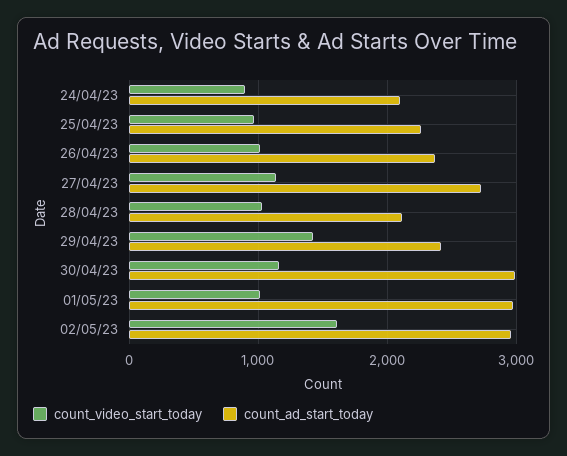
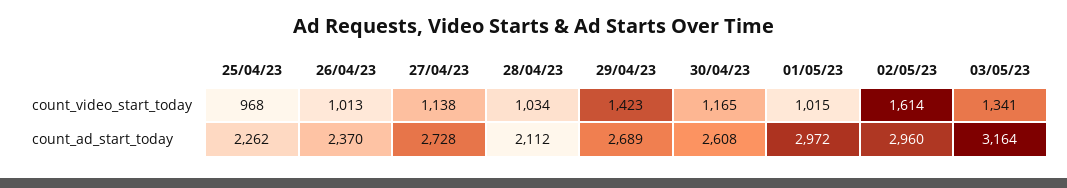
count_video_start_today, 24/04/23: 900 -> none
count_ad_start_today, 24/04/23: 2100 -> none
count_ad_start_today, 29/04/23: 2400 -> 2689
count_ad_start_today, 30/04/23: 3000 -> 2608
count_video_start_today, 03/05/23: none -> 1341
count_ad_start_today, 03/05/23: none -> 3164

